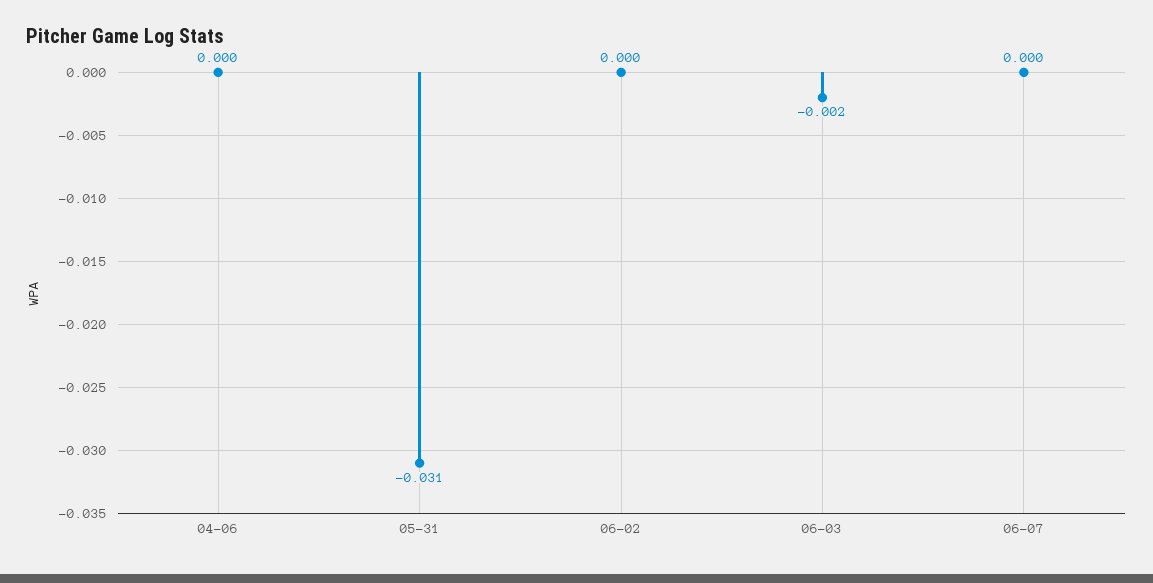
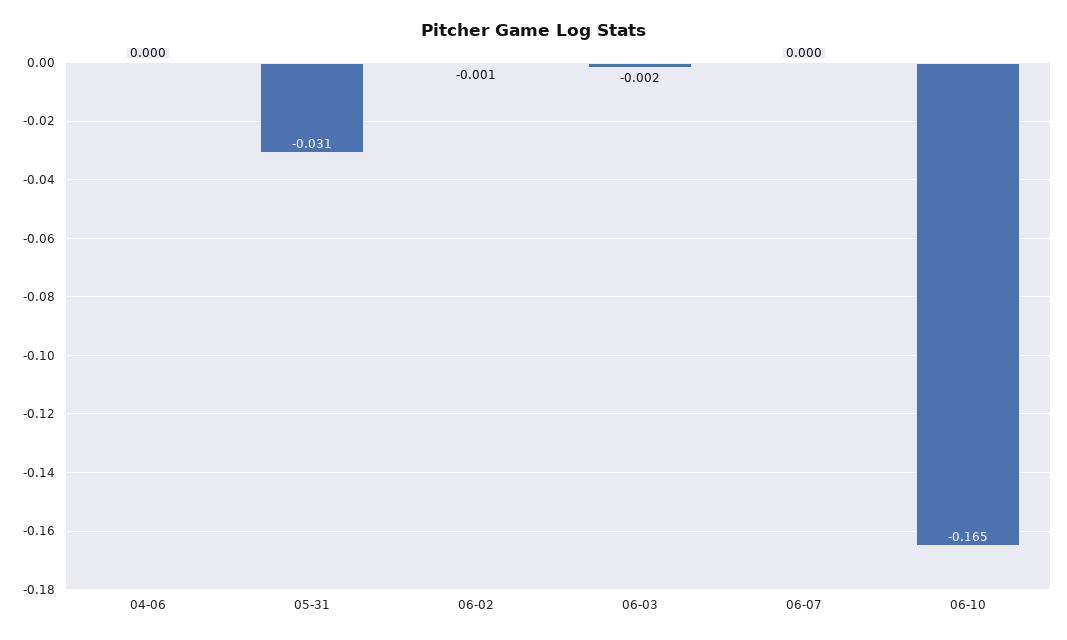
06-02: 0 -> -0.001
06-10: none -> -0.165

